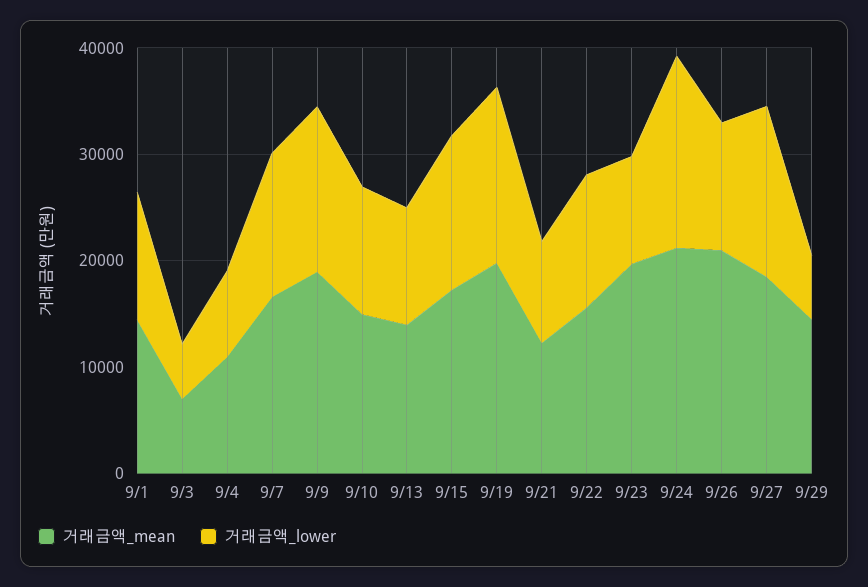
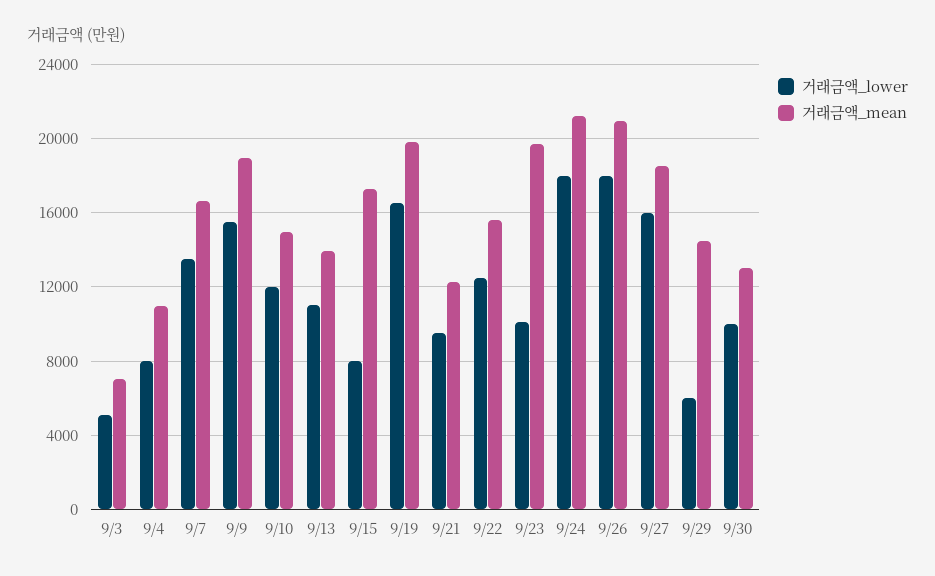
거래금액_mean, 9/1: 14000 -> none
거래금액_lower, 9/1: 12000 -> none
거래금액_lower, 9/15: 14000 -> 8000
거래금액_lower, 9/26: 12000 -> 18000
거래금액_lower, 9/30: none -> 10000
거래금액_mean, 9/30: none -> 13000

